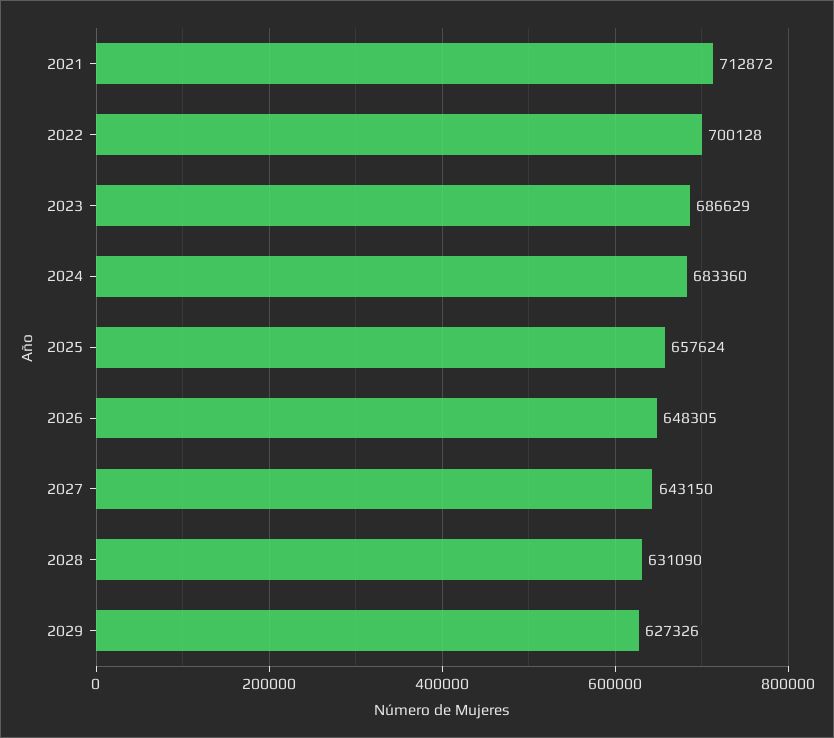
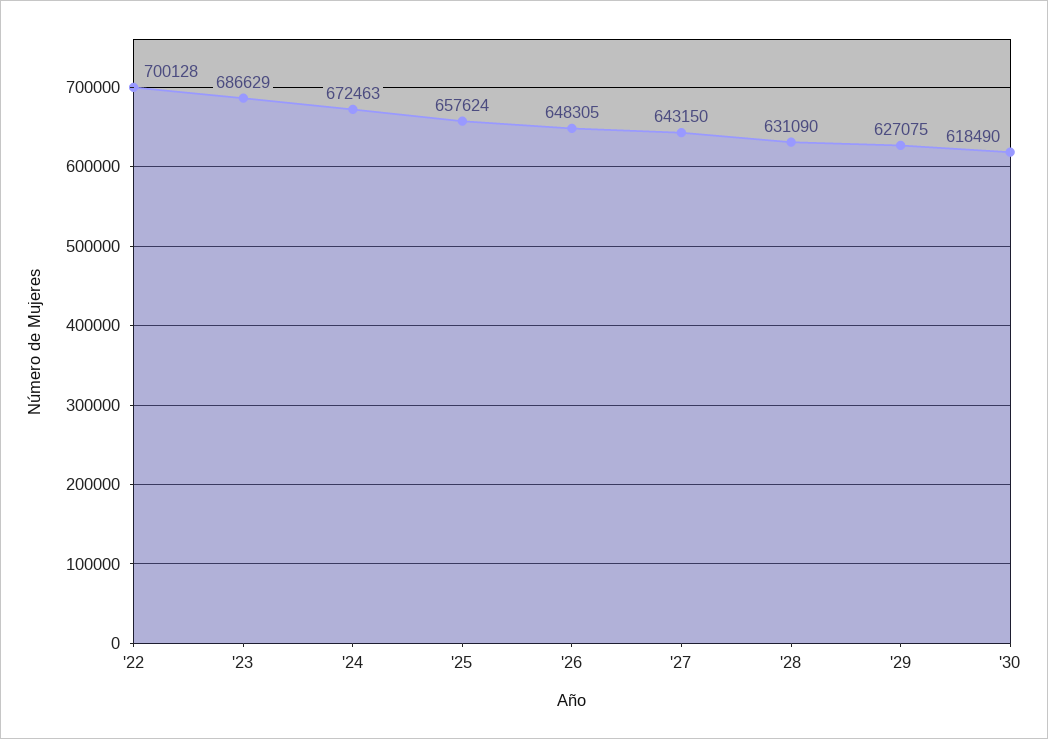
2021: 712872 -> none
2024: 683360 -> 672463
2029: 627326 -> 627075
'30: none -> 618490

